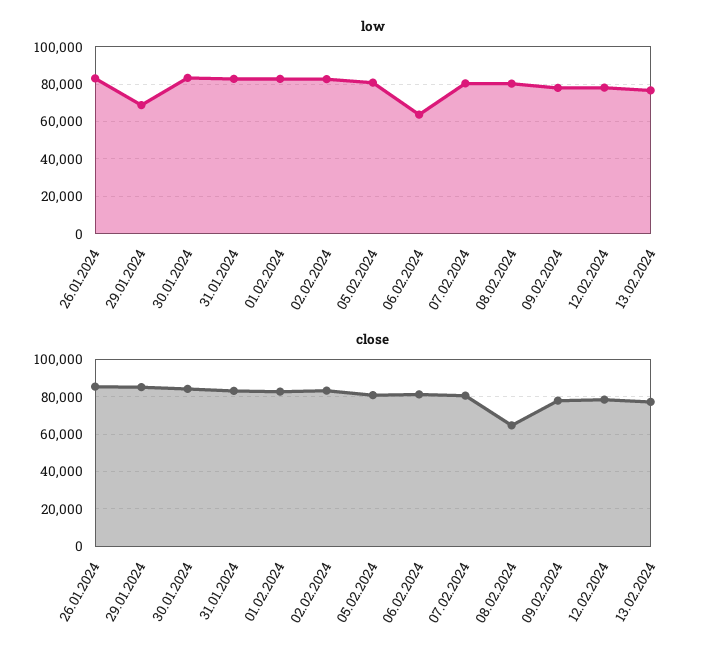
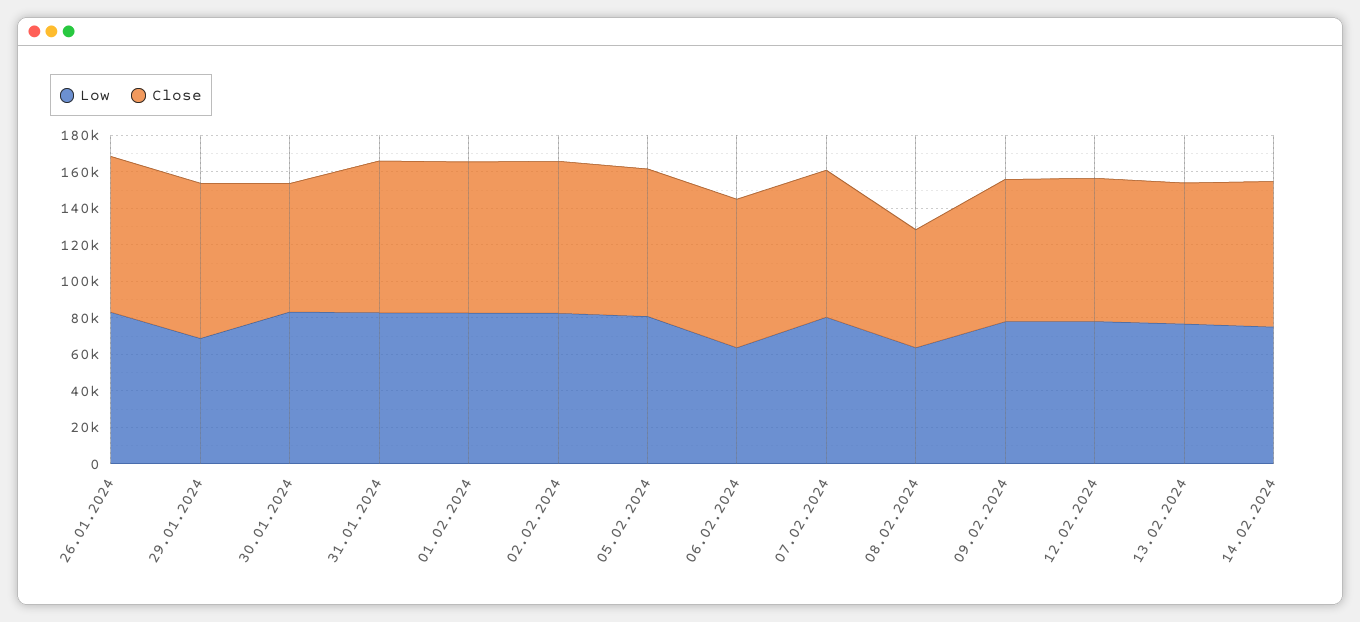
low, 08.02.2024: 80000 -> 65000
close, 30.01.2024: 85000 -> 70000
low, 14.02.2024: none -> 75000
close, 14.02.2024: none -> 80000

